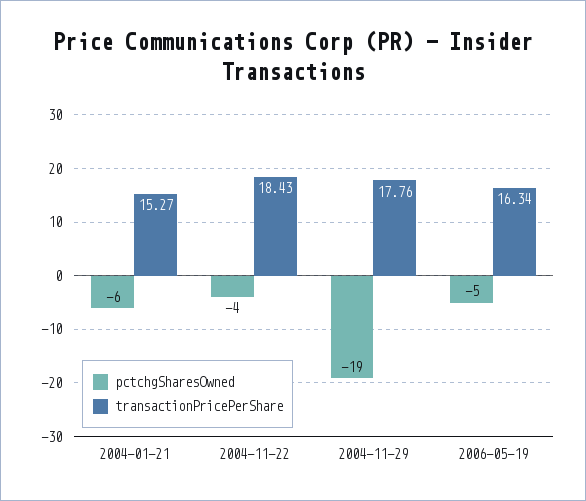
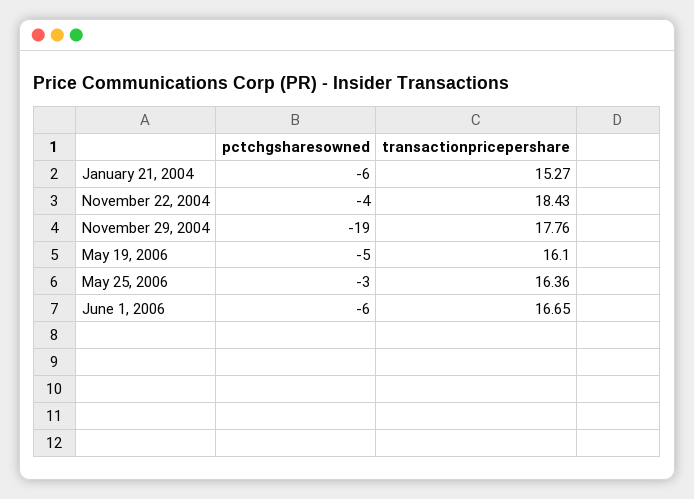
transactionPricePerShare, 2006-05-19: 16.34 -> 16.1
pctchgSharesOwned, May 25, 2006: none -> -3
transactionPricePerShare, May 25, 2006: none -> 16.36
pctchgSharesOwned, June 1, 2006: none -> -6
transactionPricePerShare, June 1, 2006: none -> 16.65

